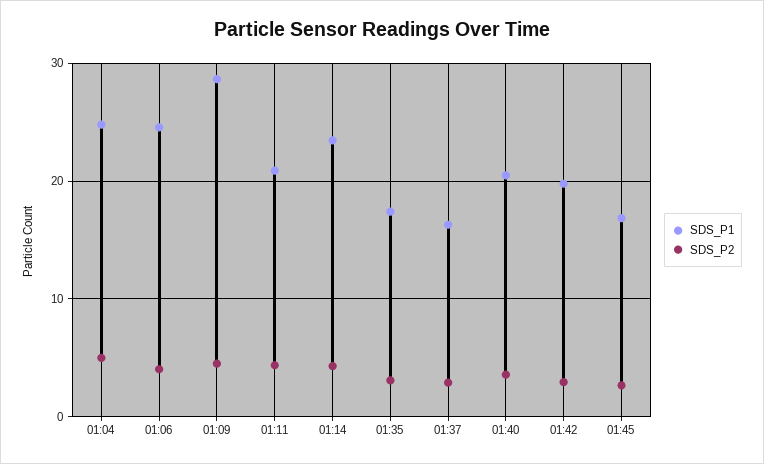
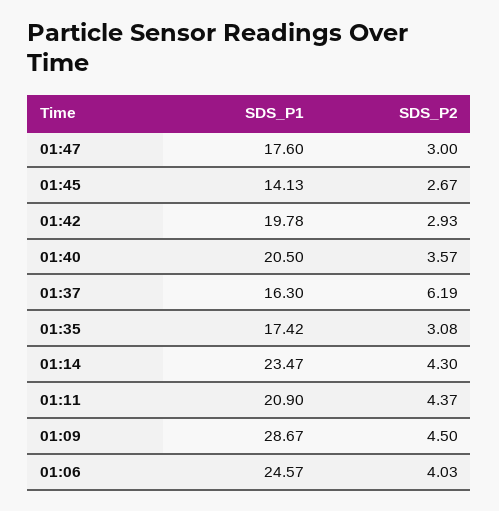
SDS_P1, 01:04: 25 -> none
SDS_P2, 01:04: 5 -> none
SDS_P2, 01:37: 3 -> 6.19
SDS_P1, 01:45: 17 -> 14.13
SDS_P1, 01:47: none -> 17.6
SDS_P2, 01:47: none -> 3

